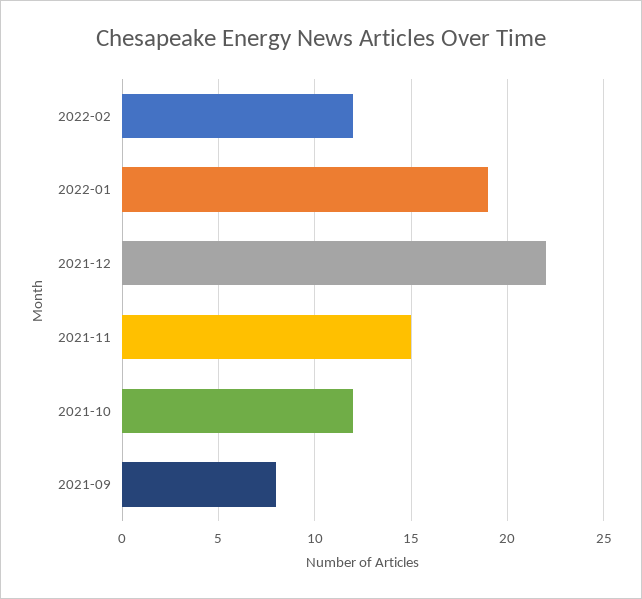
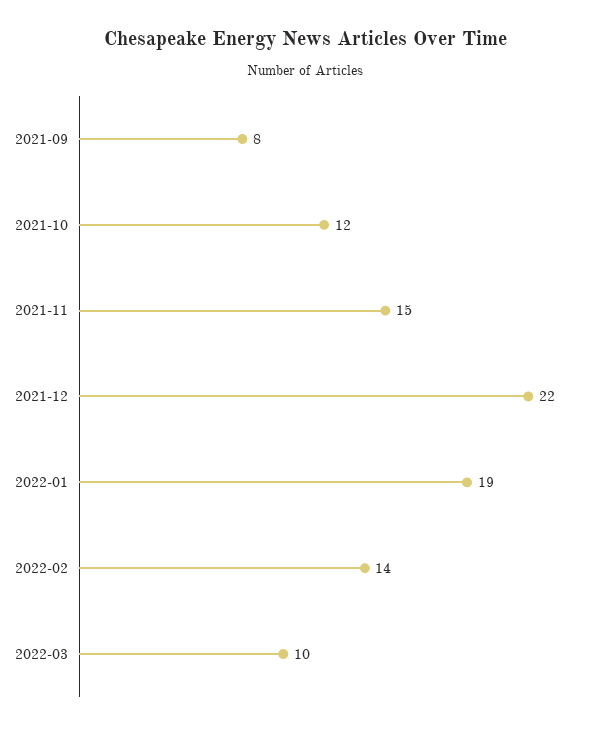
2022-02: 12 -> 14
2022-03: none -> 10

